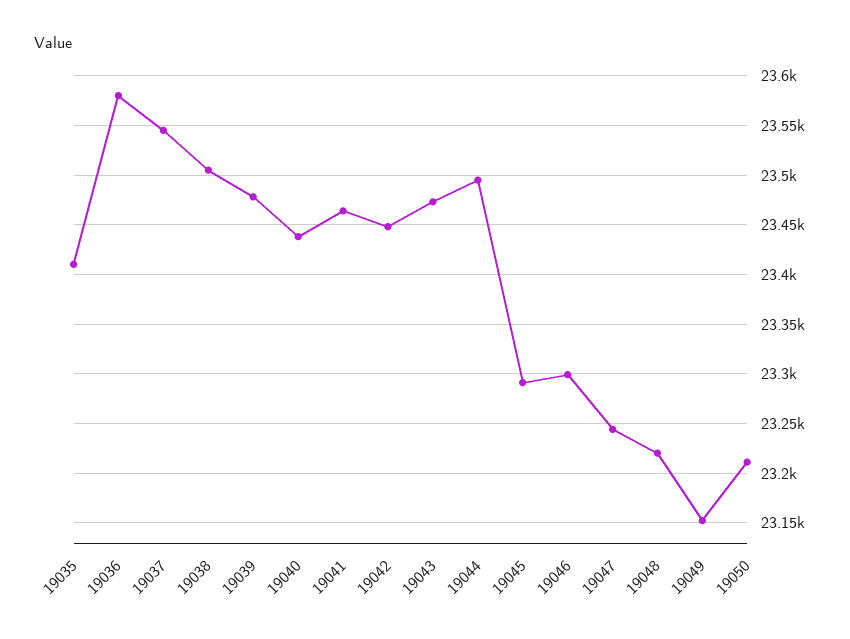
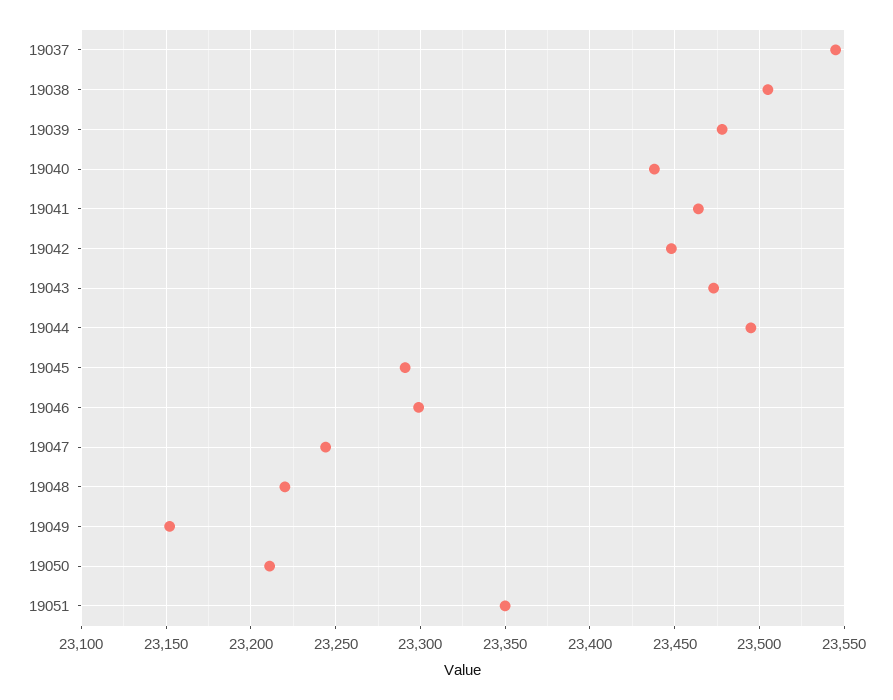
19035: 23410 -> none
19036: 23580 -> none
19051: none -> 23350

